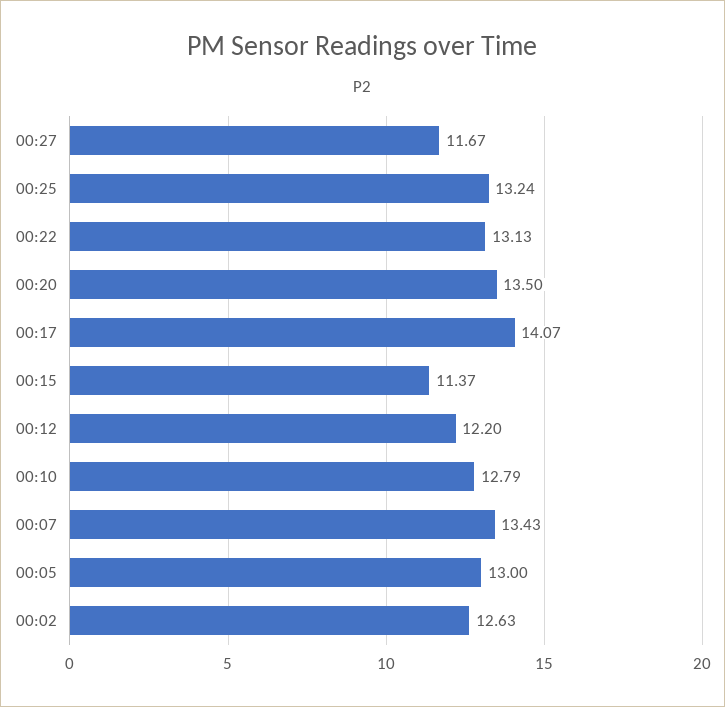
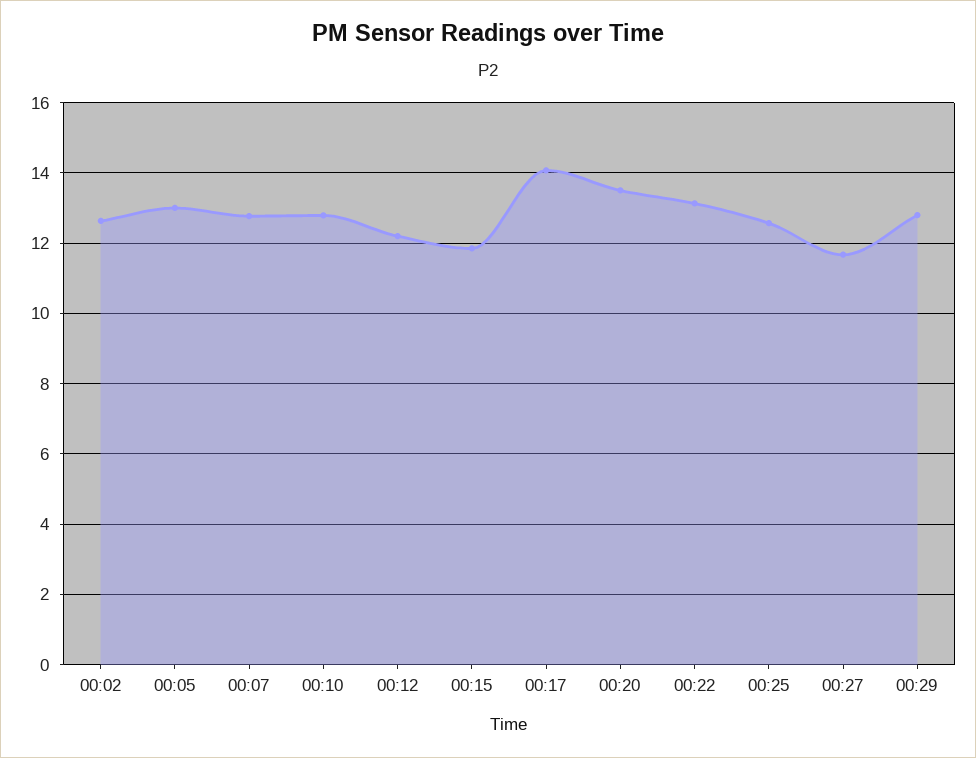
00:25: 13.24 -> 12.6
00:15: 11.37 -> 11.8
00:07: 13.43 -> 12.8
00:29: none -> 12.8

